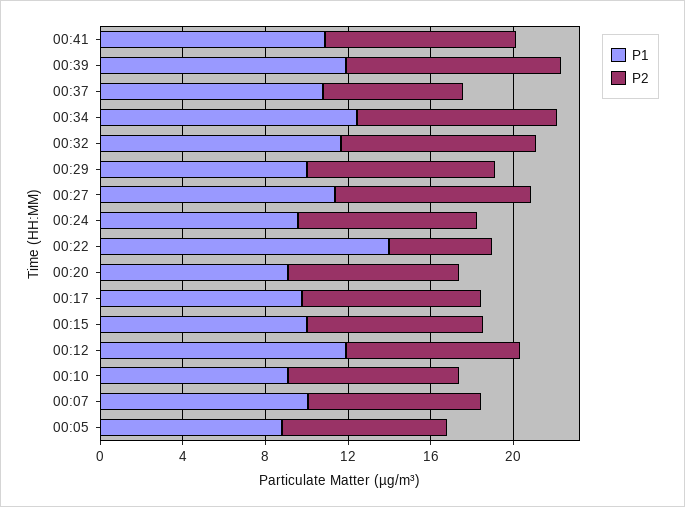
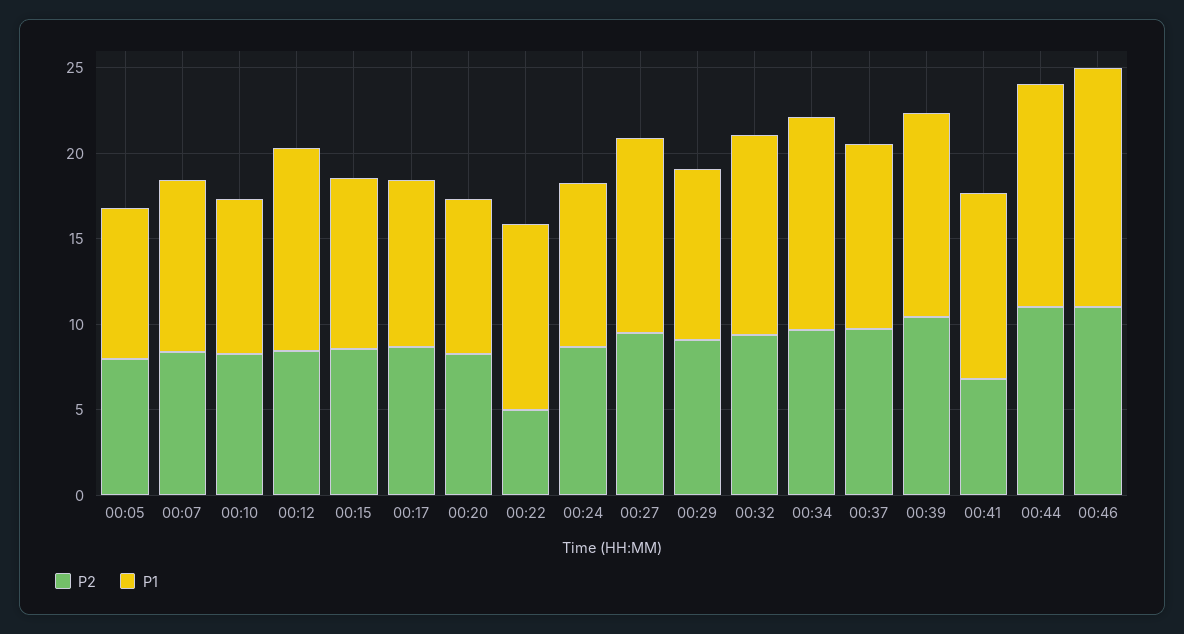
P2, 00:41: 9 -> 7
P2, 00:37: 7 -> 10
P1, 00:22: 14 -> 11
P2, 00:44: none -> 11
P1, 00:44: none -> 13
P2, 00:46: none -> 11
P1, 00:46: none -> 14

